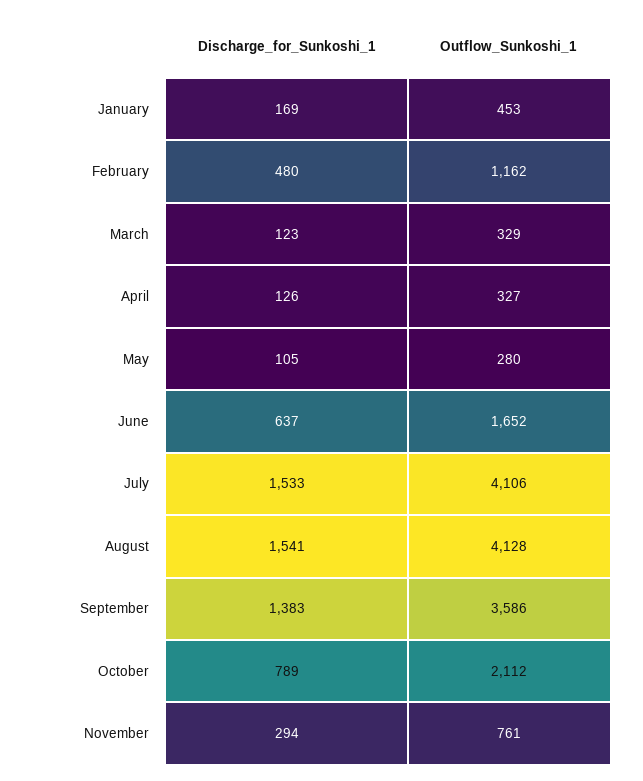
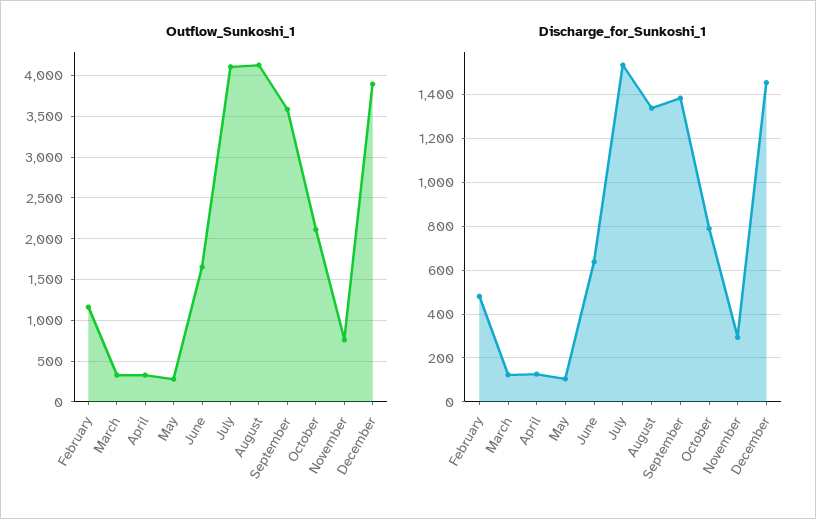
Discharge_for_Sunkoshi_1, January: 169 -> none
Outflow_Sunkoshi_1, January: 453 -> none
Discharge_for_Sunkoshi_1, August: 1541 -> 1350
Outflow_Sunkoshi_1, December: none -> 3900
Discharge_for_Sunkoshi_1, December: none -> 1450

